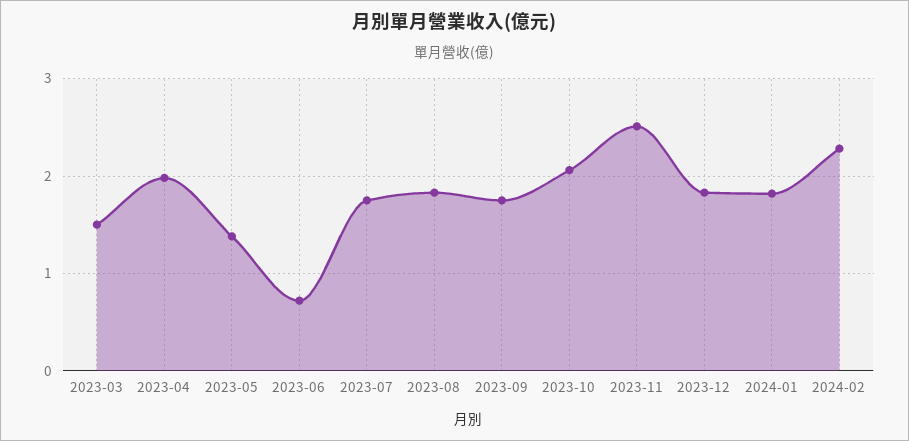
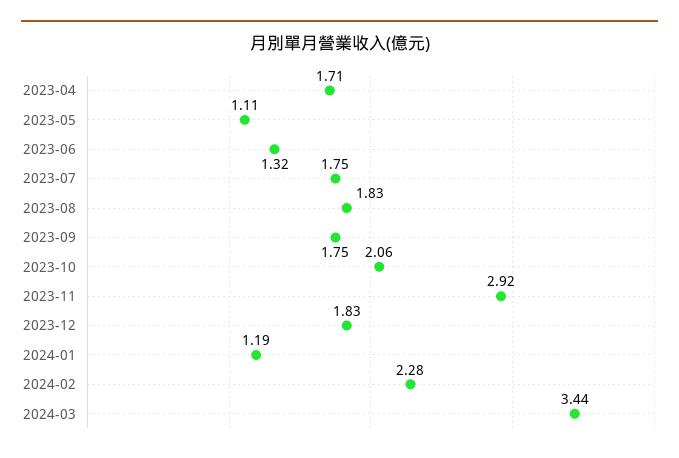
2023-03: 1.5 -> none
2023-04: 2 -> 1.71
2023-05: 1.4 -> 1.11
2023-06: 0.7 -> 1.32
2023-11: 2.5 -> 2.92
2024-01: 1.8 -> 1.19
2024-03: none -> 3.44

